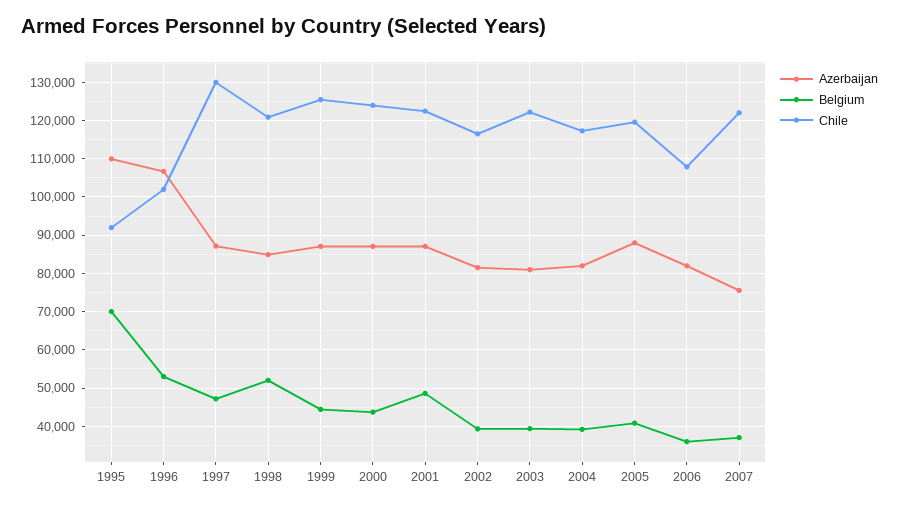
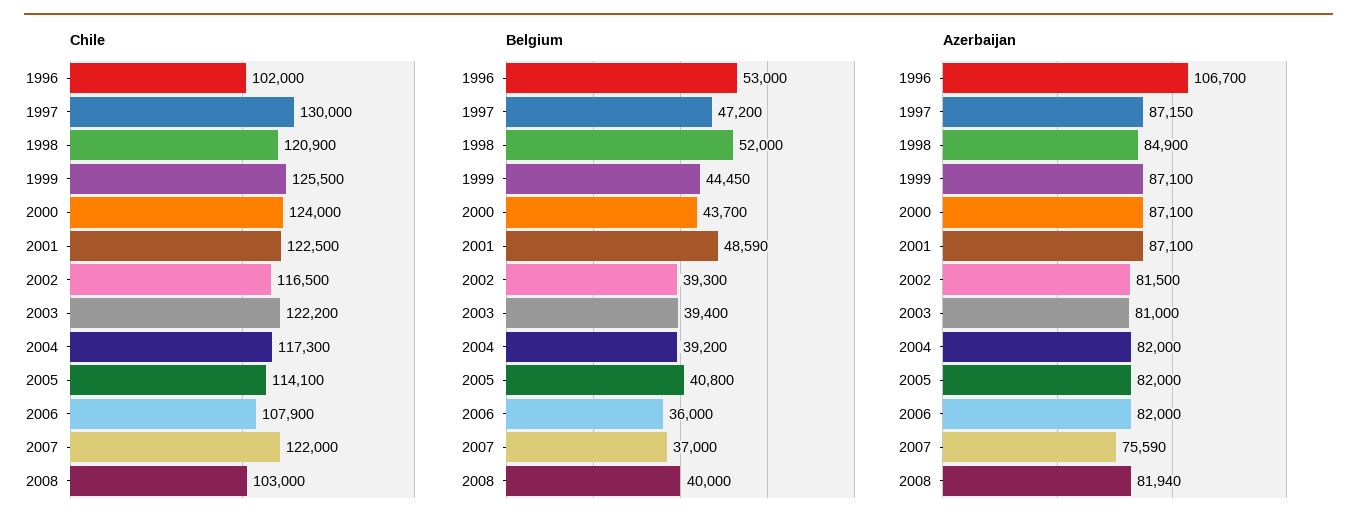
Azerbaijan, 1995: 110000 -> none
Belgium, 1995: 70000 -> none
Chile, 1995: 92000 -> none
Azerbaijan, 2005: 88000 -> 82000
Chile, 2005: 120000 -> 114100
Chile, 2008: none -> 103000
Belgium, 2008: none -> 40000
Azerbaijan, 2008: none -> 81940

